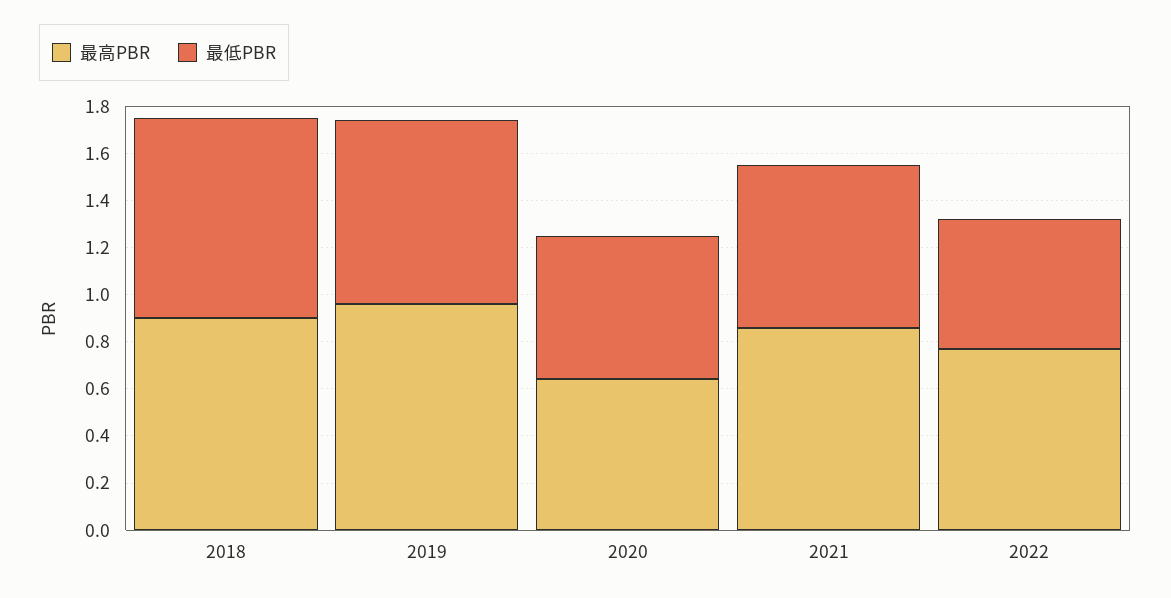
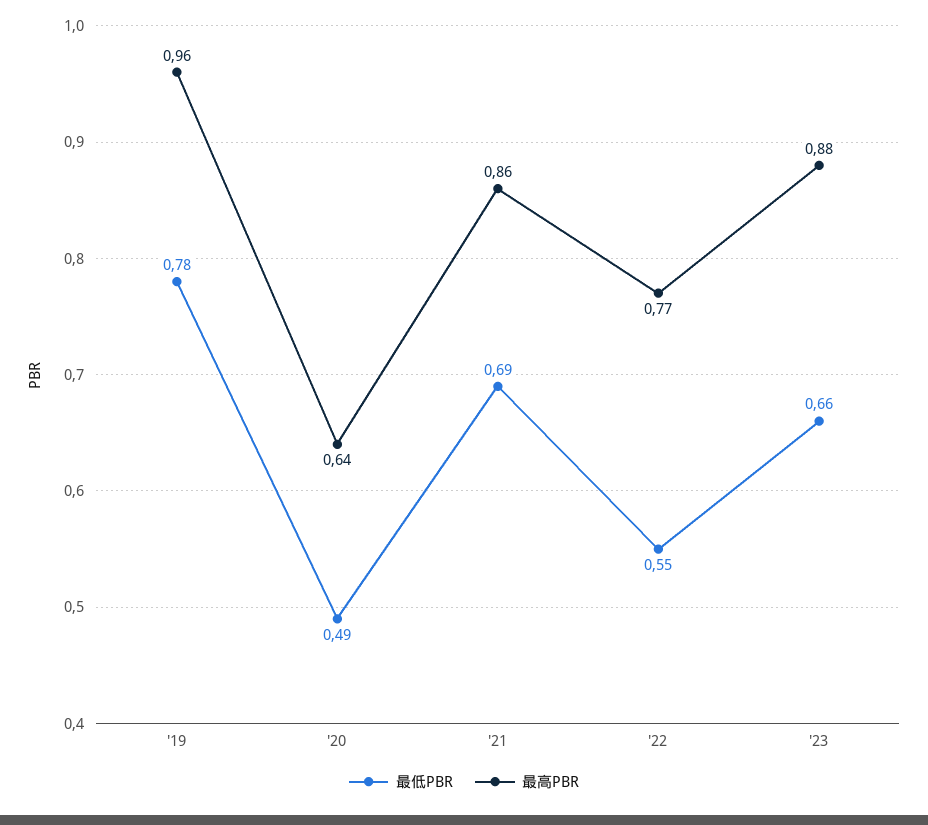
最高PBR, 2018: 0.9 -> none
最低PBR, 2018: 0.85 -> none
最低PBR, 2020: 0.6 -> 0.49
最低PBR, '23: none -> 0.66
最高PBR, '23: none -> 0.88

